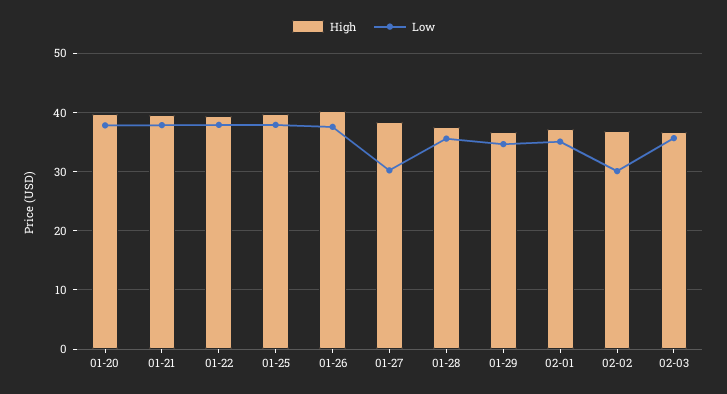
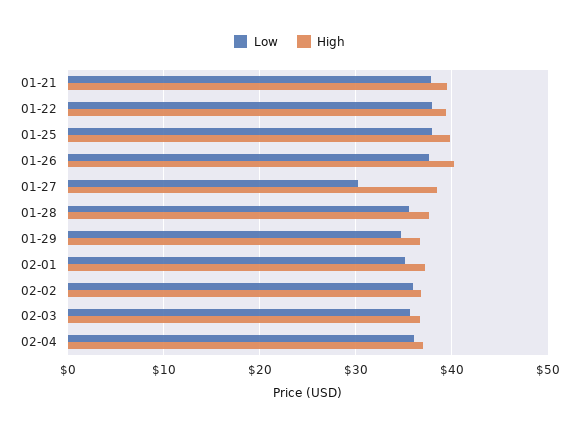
High, 01-20: 40 -> none
Low, 01-20: 38 -> none
Low, 02-02: 30 -> 36
Low, 02-04: none -> 36
High, 02-04: none -> 37

